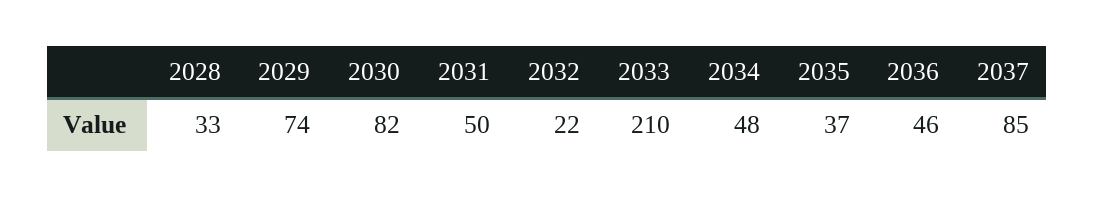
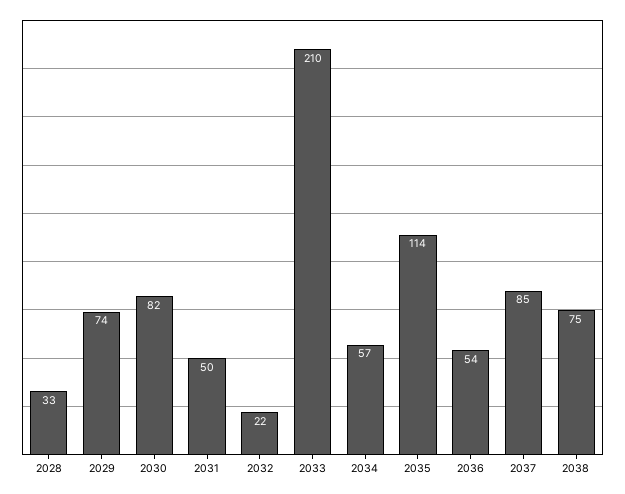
2034: 48 -> 57
2035: 37 -> 114
2036: 46 -> 54
2038: none -> 75

